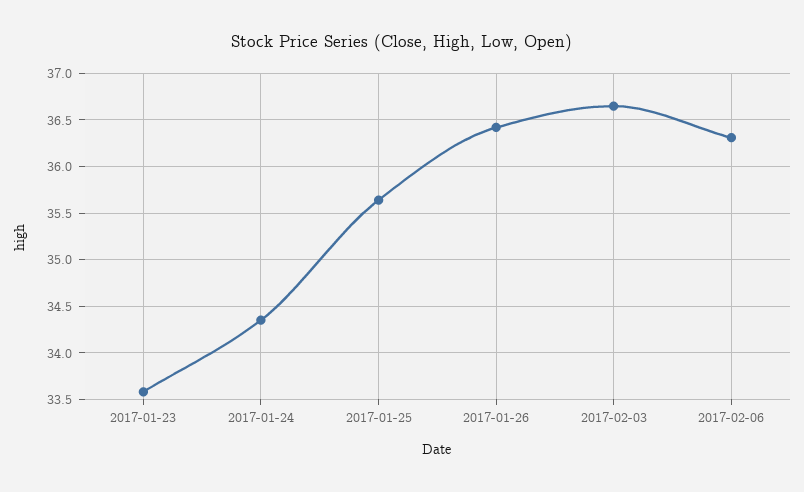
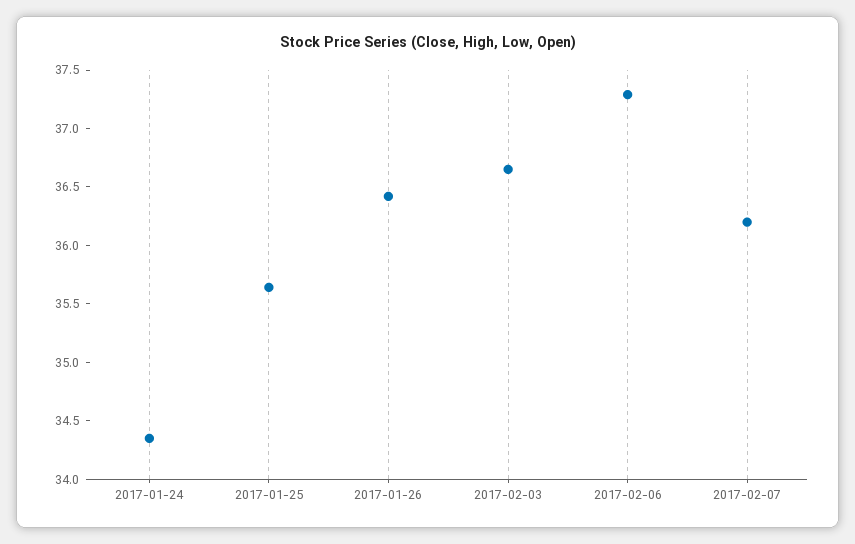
2017-01-23: 33.6 -> none
2017-02-06: 36.3 -> 37.3
2017-02-07: none -> 36.2

